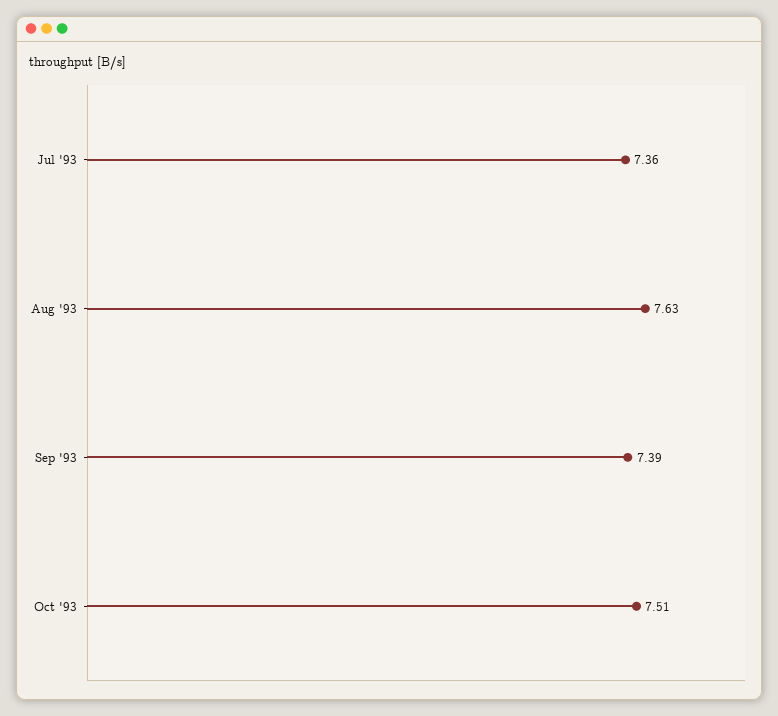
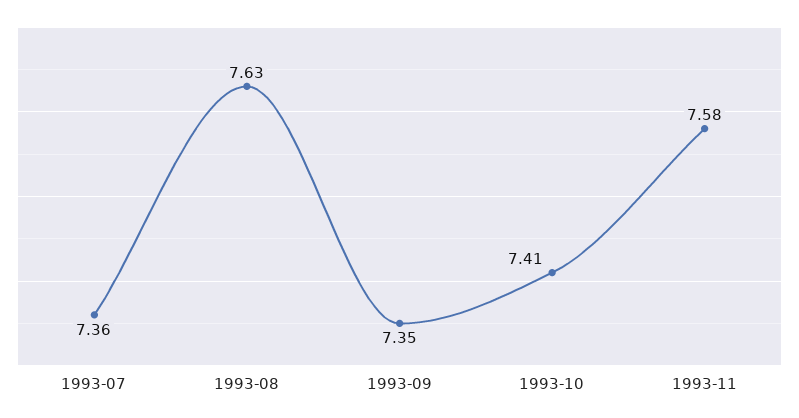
Sep '93: 7.39 -> 7.35
Oct '93: 7.51 -> 7.41
1993-11: none -> 7.58

